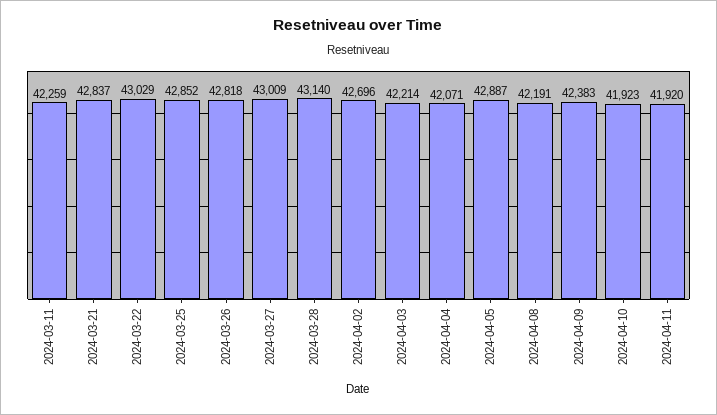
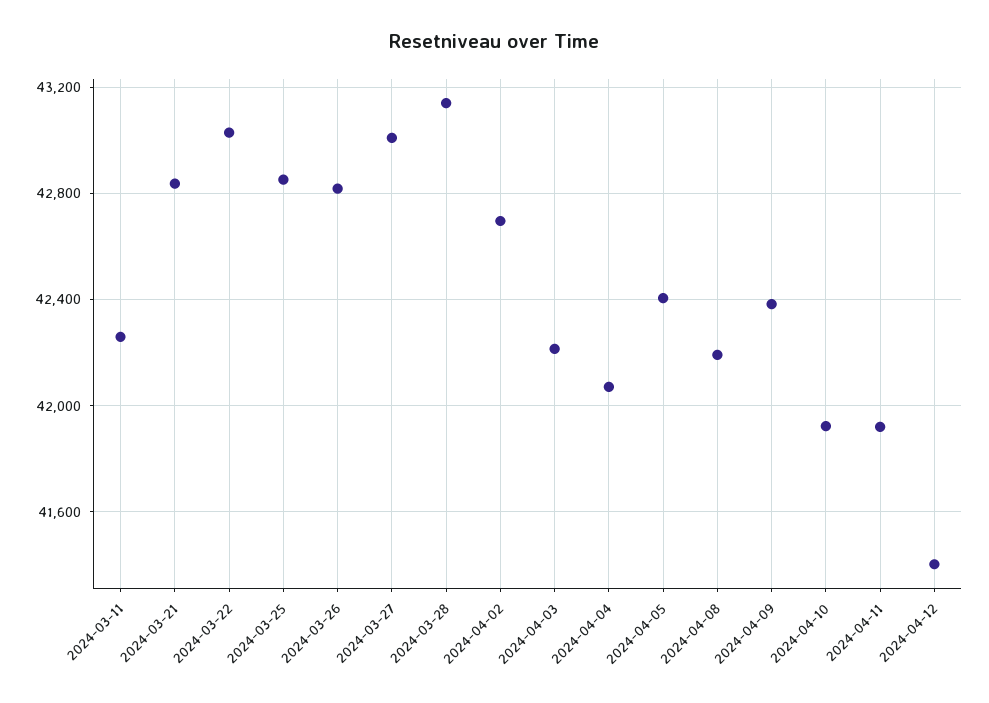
2024-04-05: 42887 -> 42400
2024-04-12: none -> 41400

